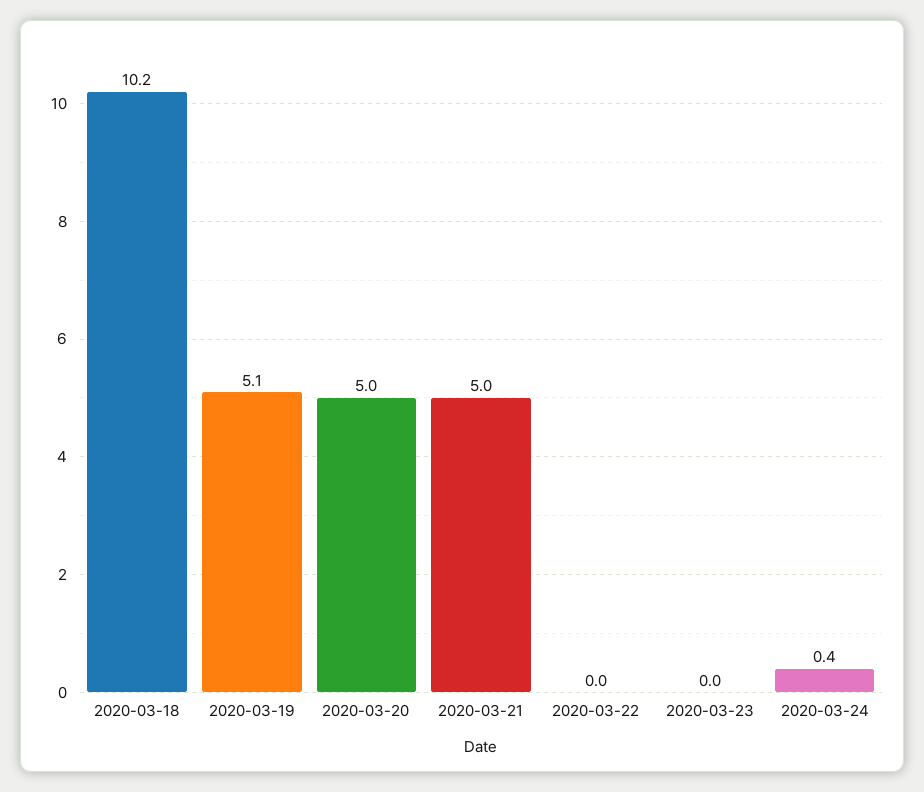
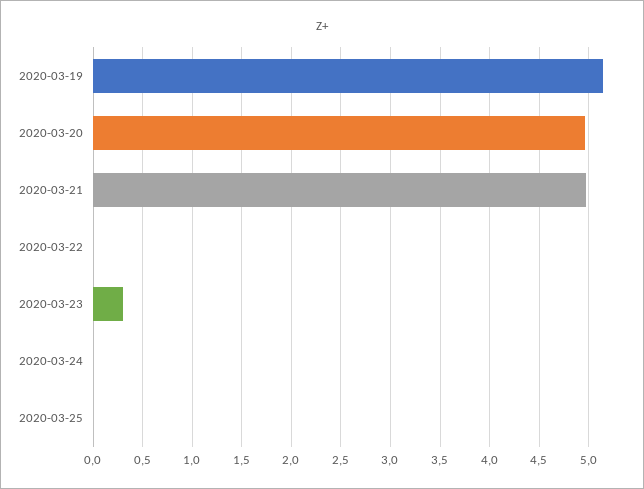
2020-03-18: 10.2 -> none
2020-03-23: 0 -> 0.3
2020-03-24: 0.4 -> 0
2020-03-25: none -> 0

